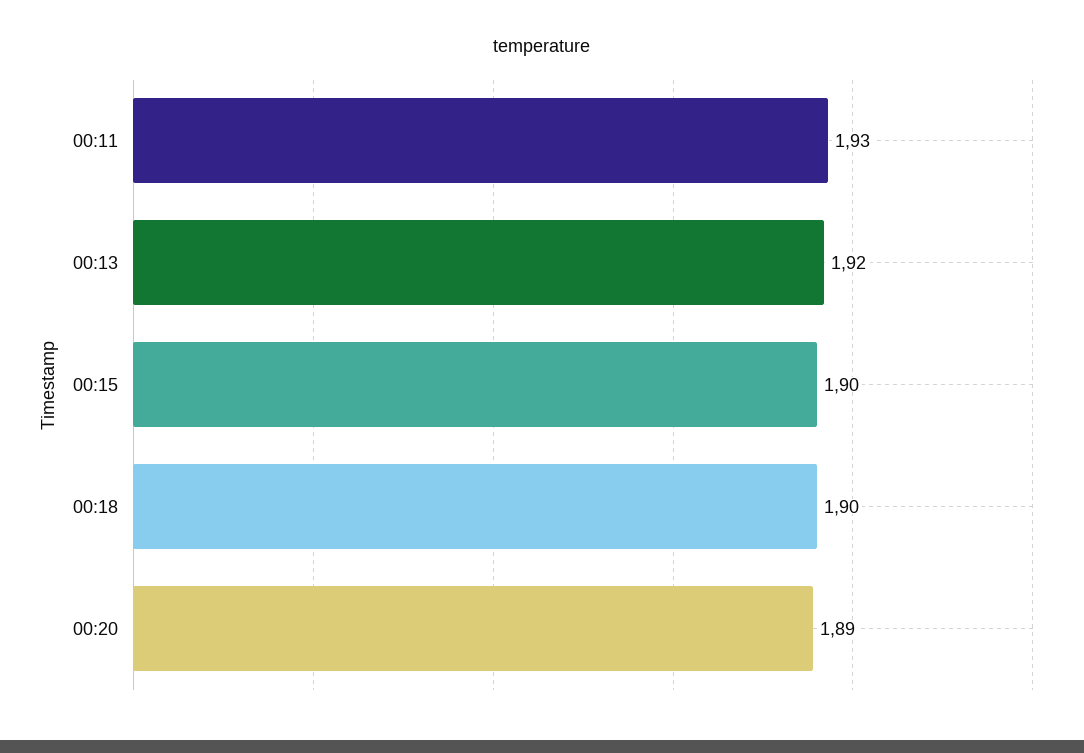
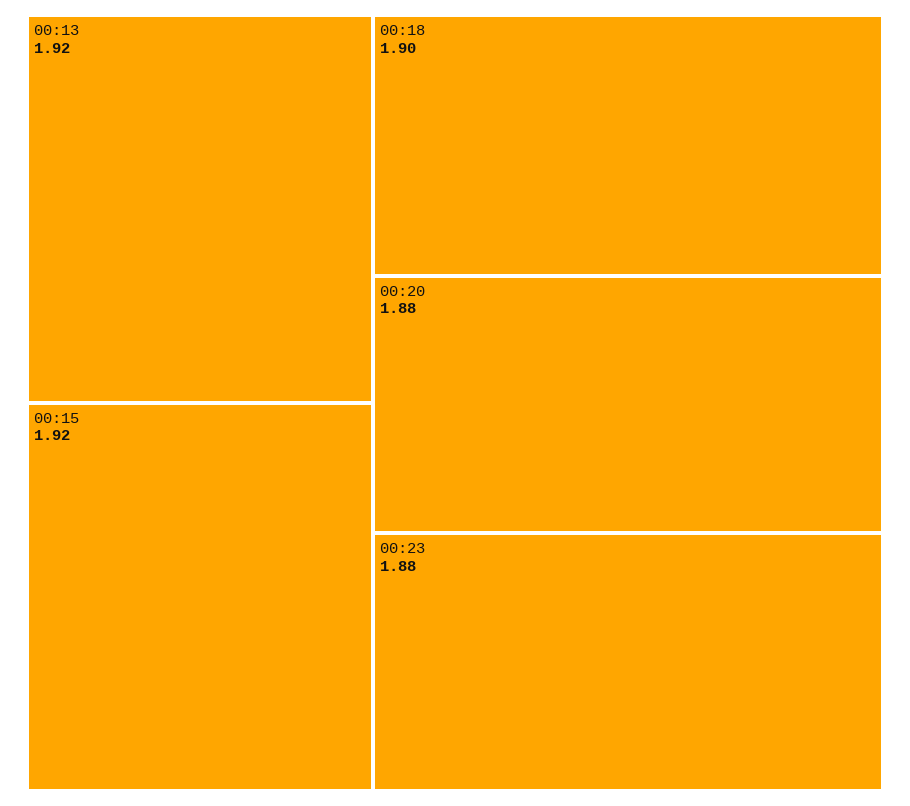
00:11: 1.93 -> none
00:15: 1.9 -> 1.92
00:20: 1.89 -> 1.88
00:23: none -> 1.88

